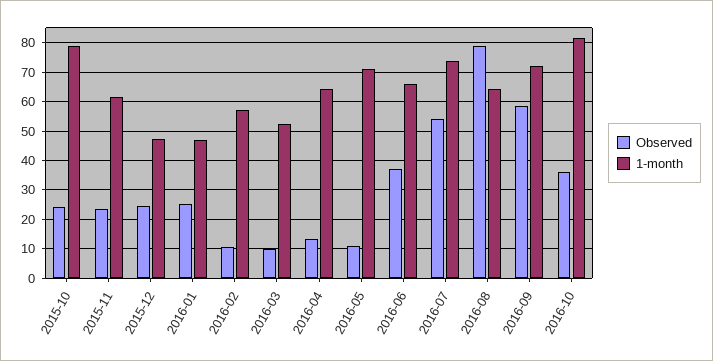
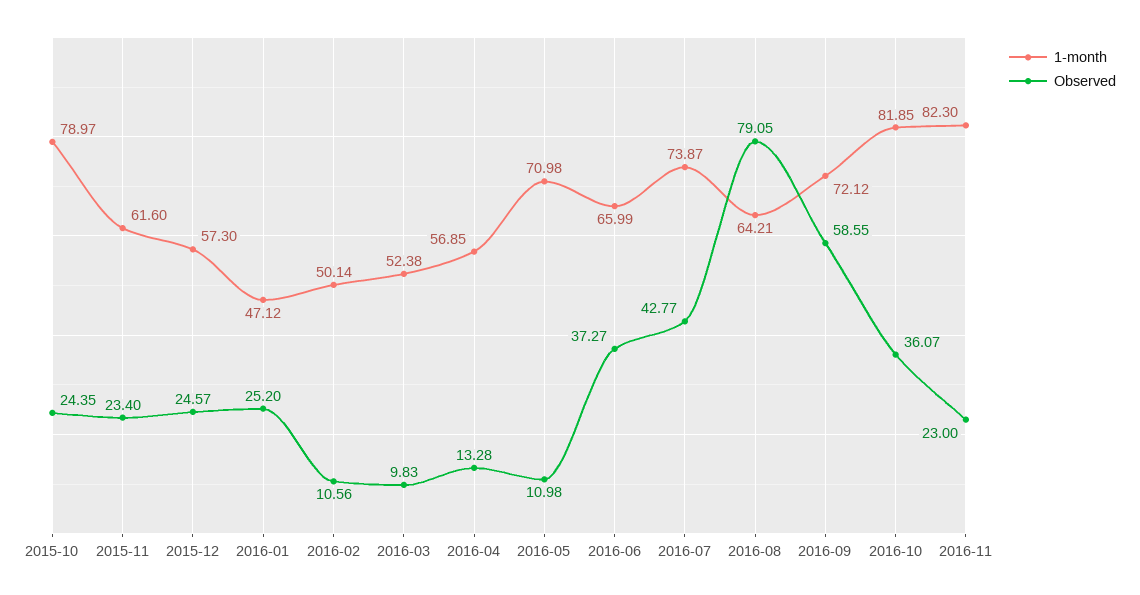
1-month, 2015-12: 47.5 -> 57.3
1-month, 2016-02: 57.5 -> 50.14
1-month, 2016-04: 65 -> 56.85
Observed, 2016-07: 55 -> 42.77
1-month, 2016-11: none -> 82.3
Observed, 2016-11: none -> 23

